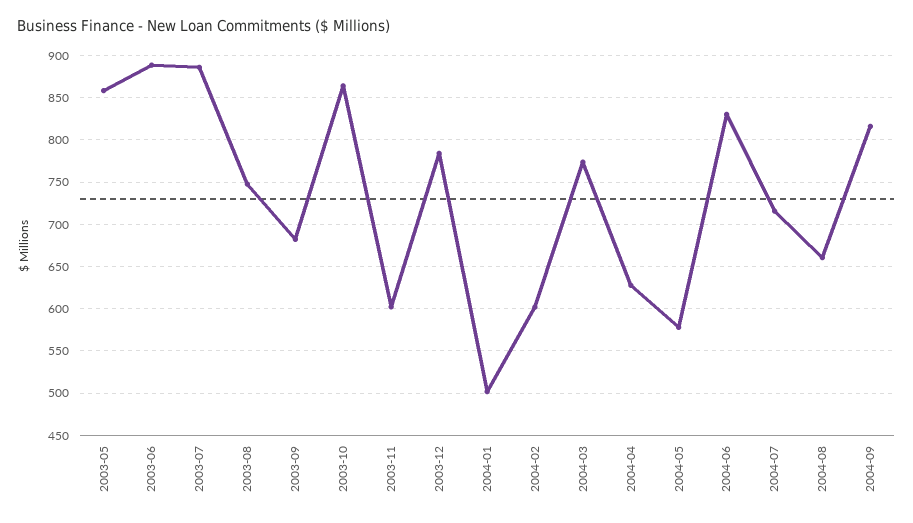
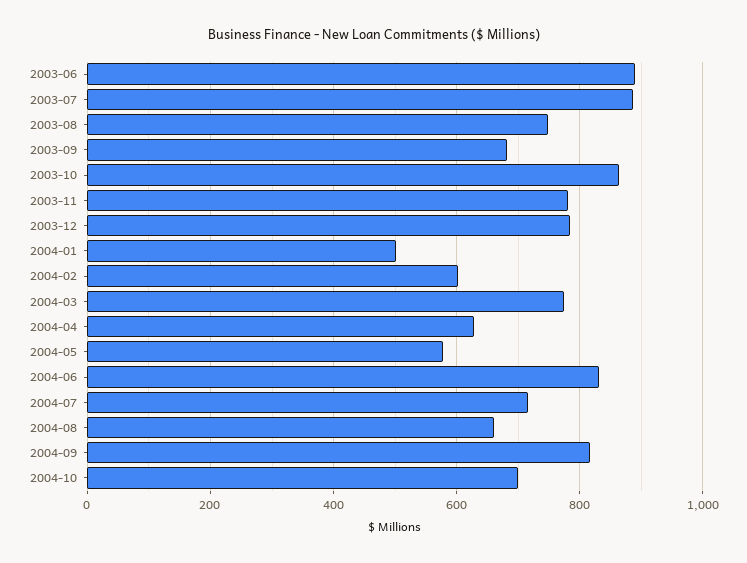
2003-05: 860 -> none
2003-11: 600 -> 780
2004-10: none -> 700

